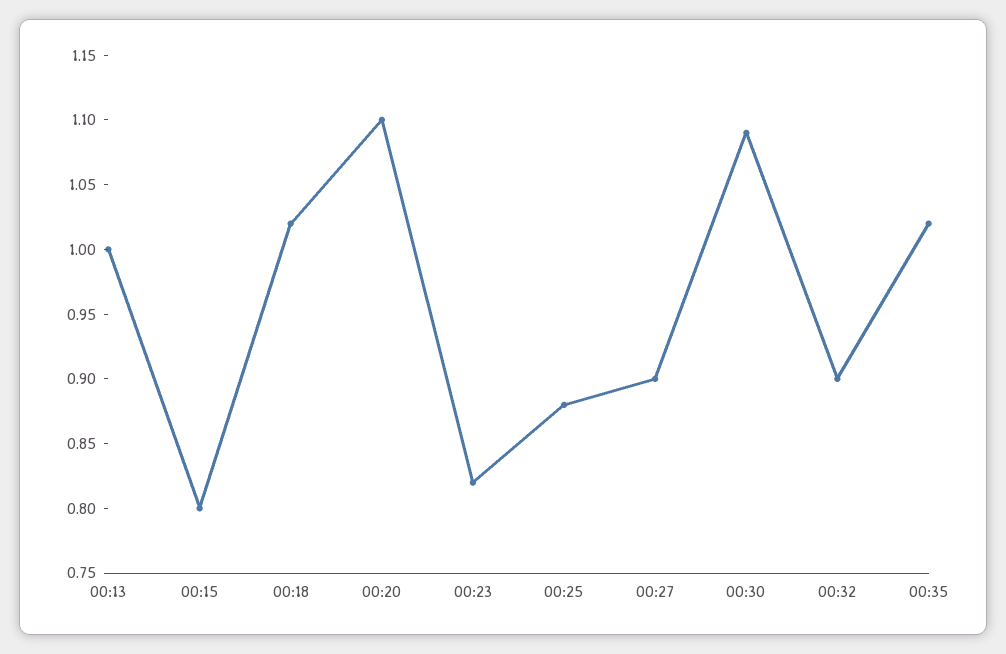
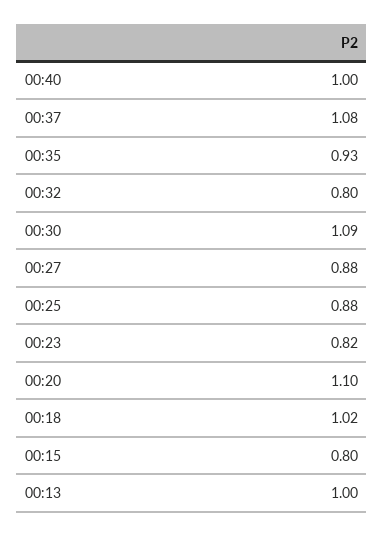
00:27: 0.9 -> 0.88
00:32: 0.9 -> 0.8
00:35: 1.02 -> 0.93
00:40: none -> 1
00:37: none -> 1.08

